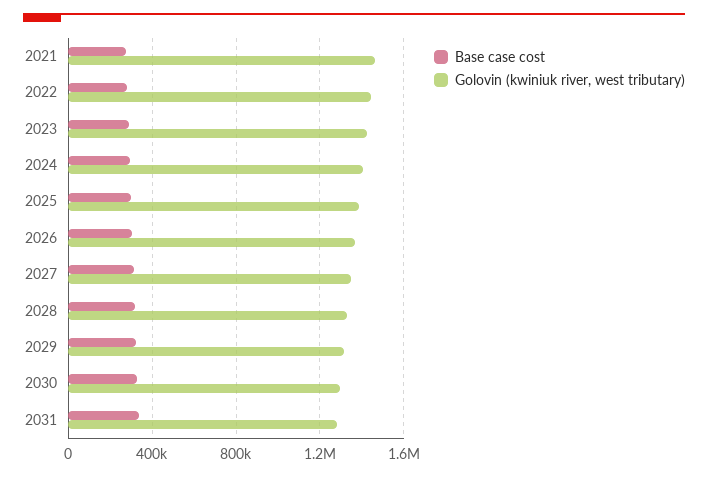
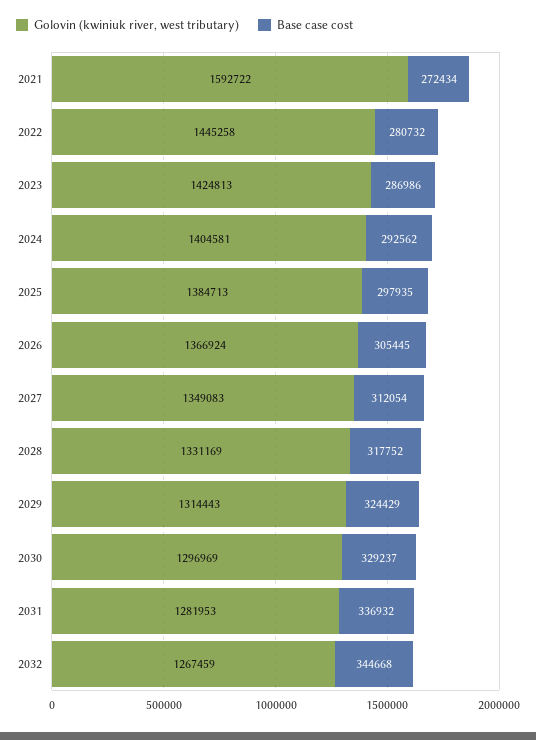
Golovin (kwiniuk river, west tributary), 2021: 1450000 -> 1592722
Golovin (kwiniuk river, west tributary), 2032: none -> 1267459
Base case cost, 2032: none -> 344668

